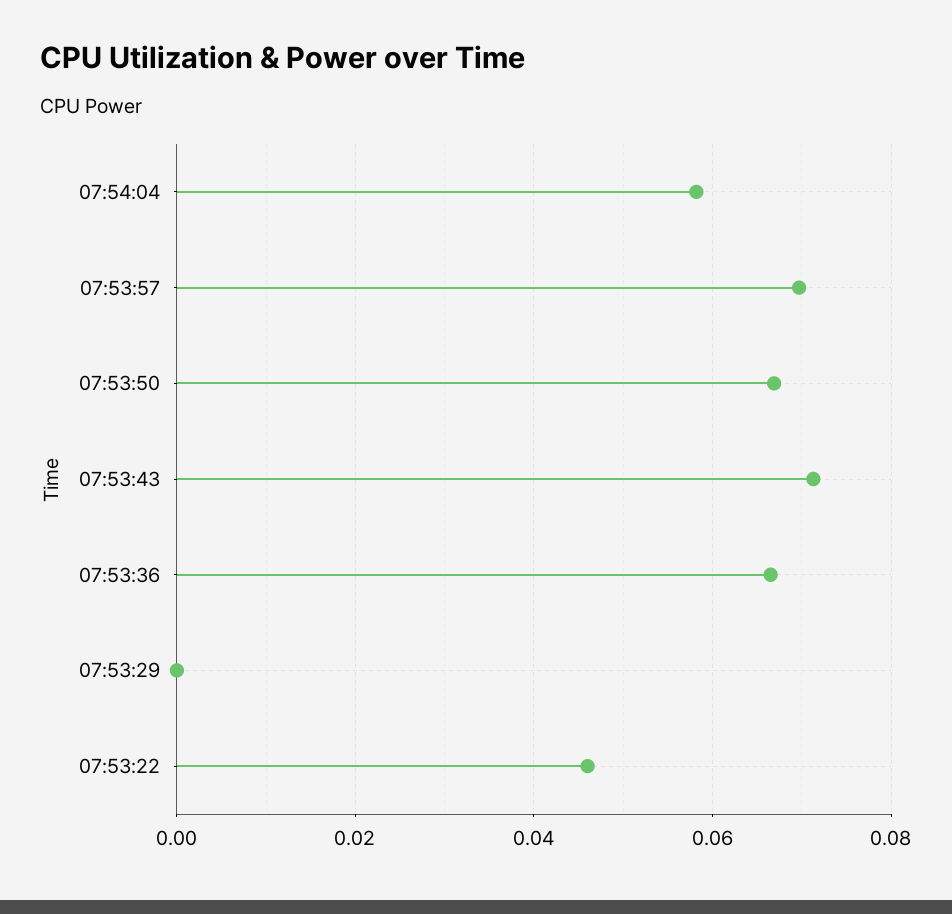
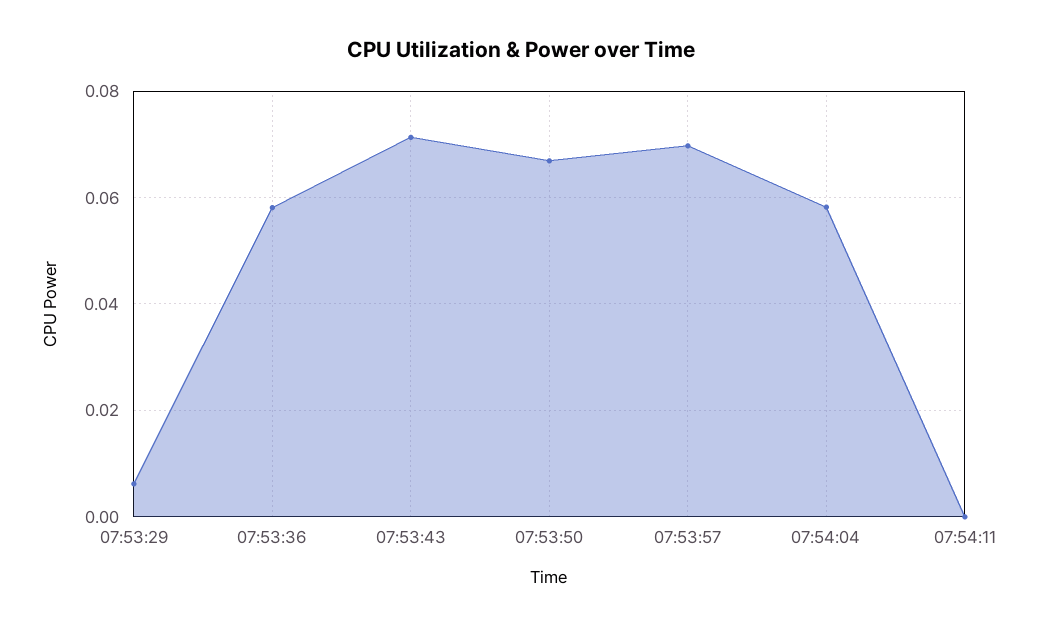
07:53:36: 0.066 -> 0.058
07:53:29: 0 -> 0.006
07:53:22: 0.046 -> none
07:54:11: none -> 0

